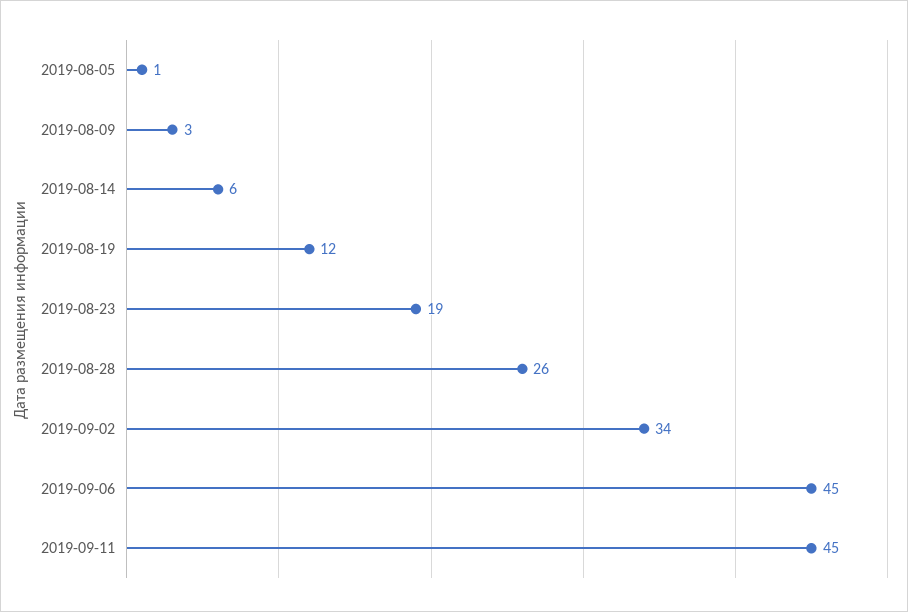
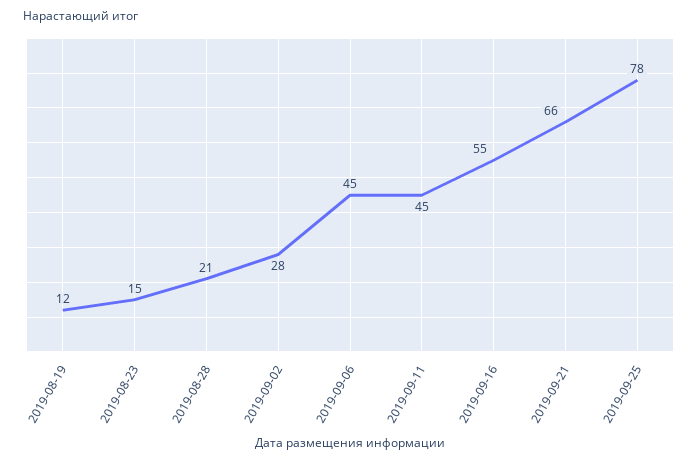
2019-08-05: 1 -> none
2019-08-09: 3 -> none
2019-08-14: 6 -> none
2019-08-23: 19 -> 15
2019-08-28: 26 -> 21
2019-09-02: 34 -> 28
2019-09-16: none -> 55
2019-09-21: none -> 66
2019-09-25: none -> 78

